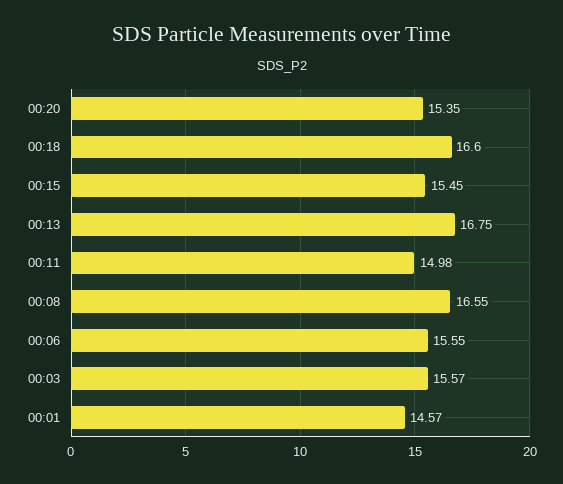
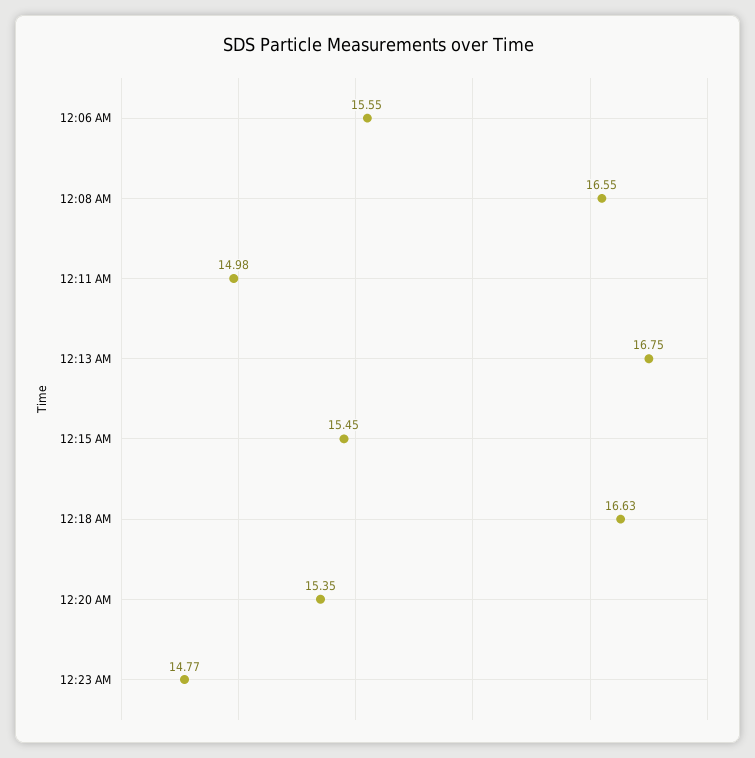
00:18: 16.6 -> 16.63
00:03: 15.57 -> none
00:01: 14.57 -> none
12:23 AM: none -> 14.77

